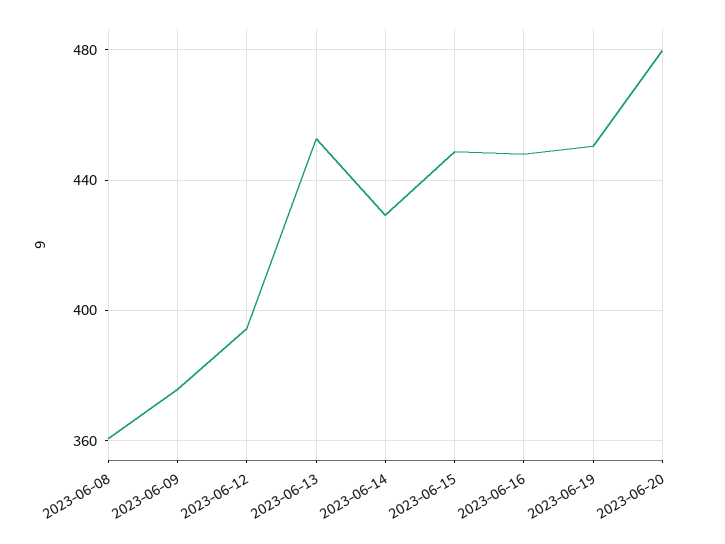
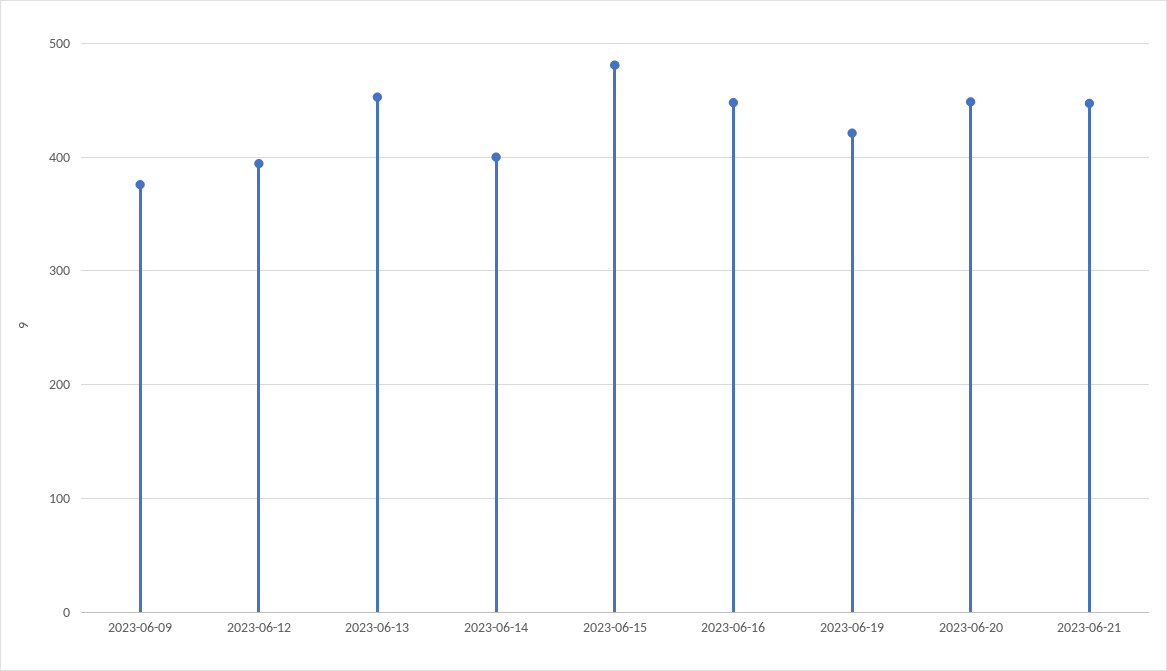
2023-06-08: 360 -> none
2023-06-14: 430 -> 400
2023-06-15: 450 -> 480
2023-06-19: 450 -> 420
2023-06-20: 480 -> 450
2023-06-21: none -> 450

